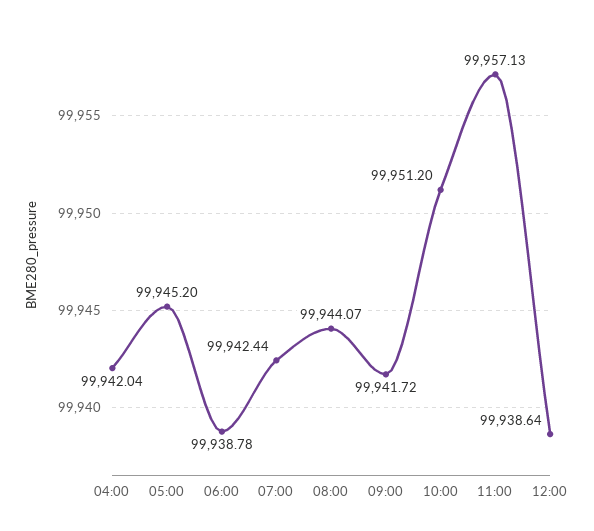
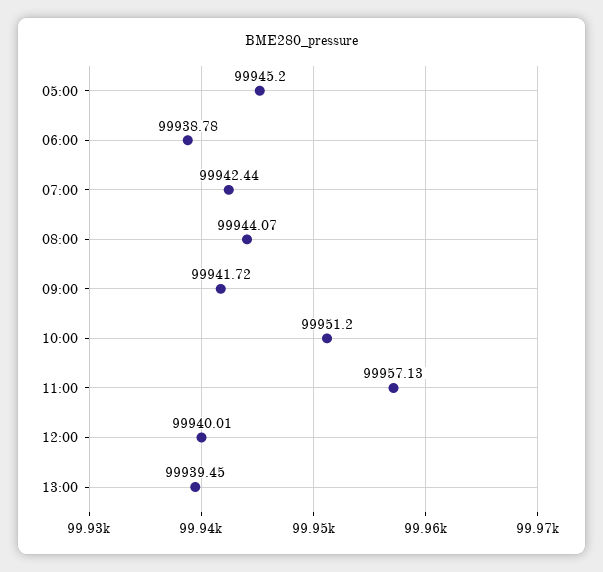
04:00: 99942.04 -> none
12:00: 99938.64 -> 99940.01
13:00: none -> 99939.45

